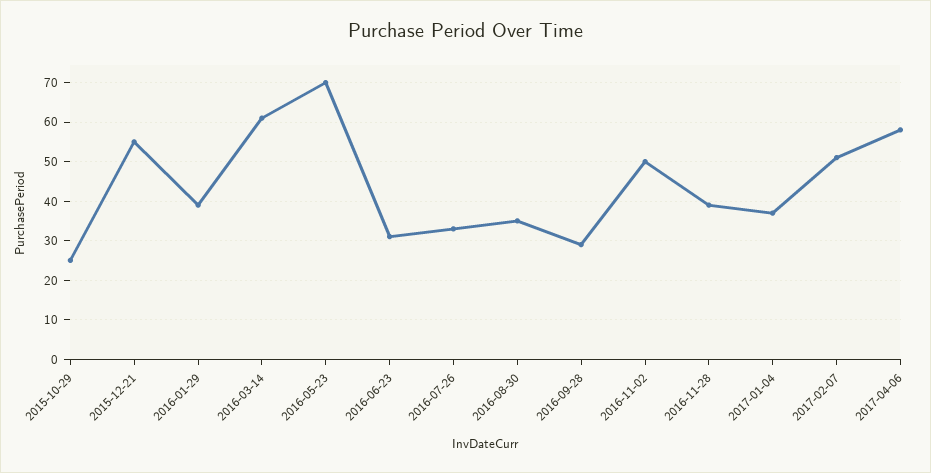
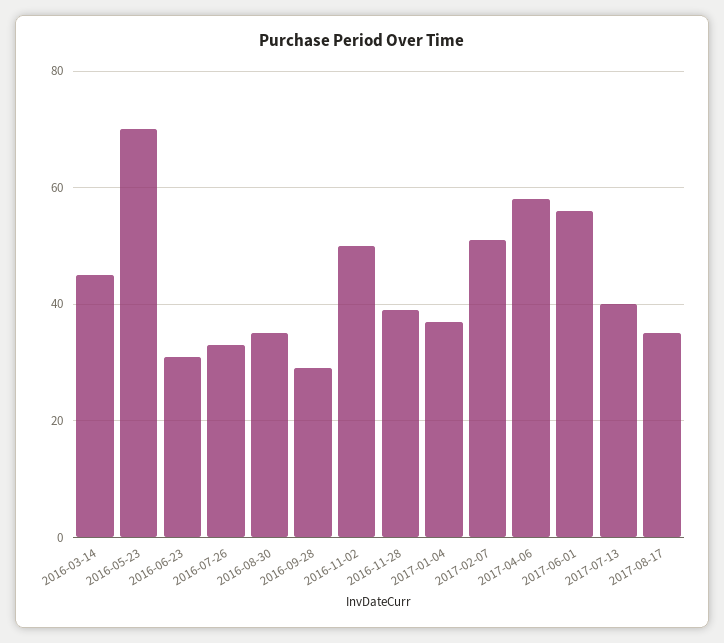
2015-10-29: 25 -> none
2015-12-21: 55 -> none
2016-01-29: 40 -> none
2016-03-14: 60 -> 45
2017-06-01: none -> 55
2017-07-13: none -> 40
2017-08-17: none -> 35

